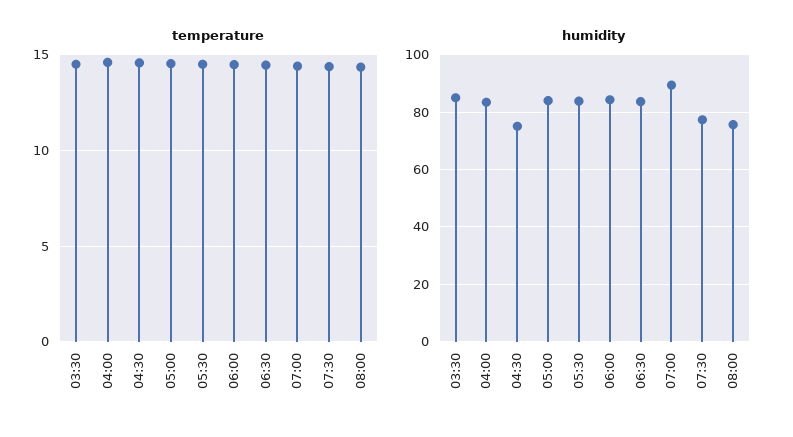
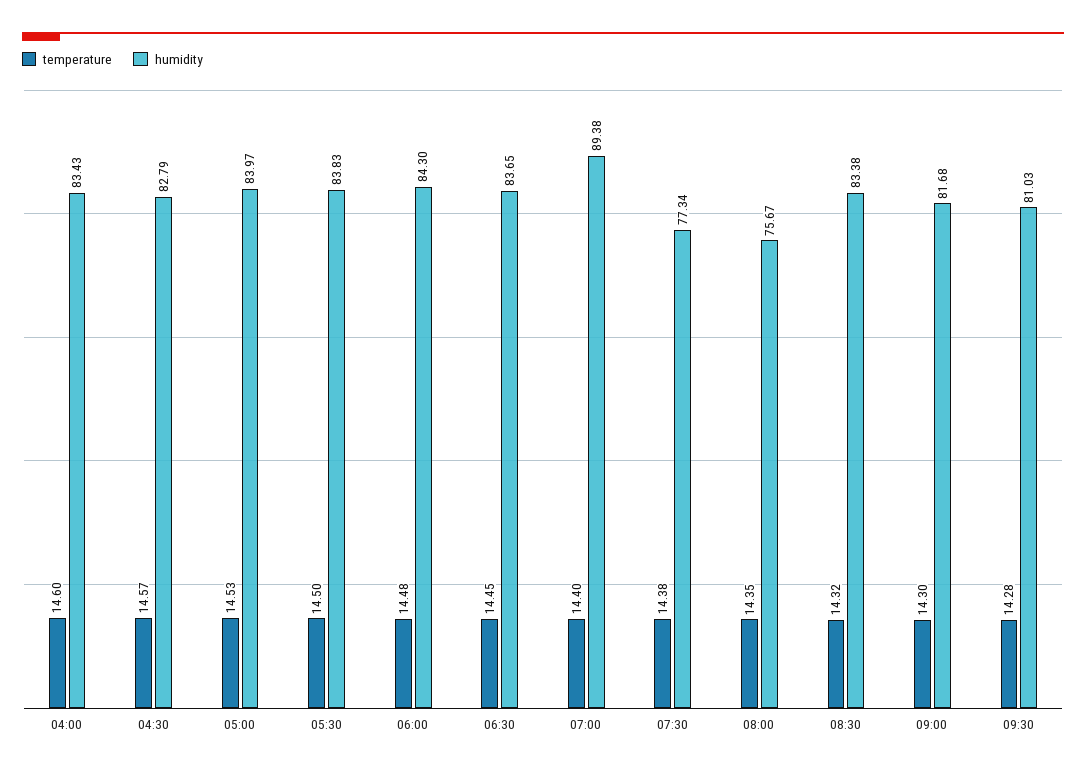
temperature, 03:30: 14.5 -> none
humidity, 03:30: 85 -> none
humidity, 04:30: 75 -> 82.79
temperature, 08:30: none -> 14.32
humidity, 08:30: none -> 83.38
temperature, 09:00: none -> 14.3
humidity, 09:00: none -> 81.68
temperature, 09:30: none -> 14.28
humidity, 09:30: none -> 81.03

